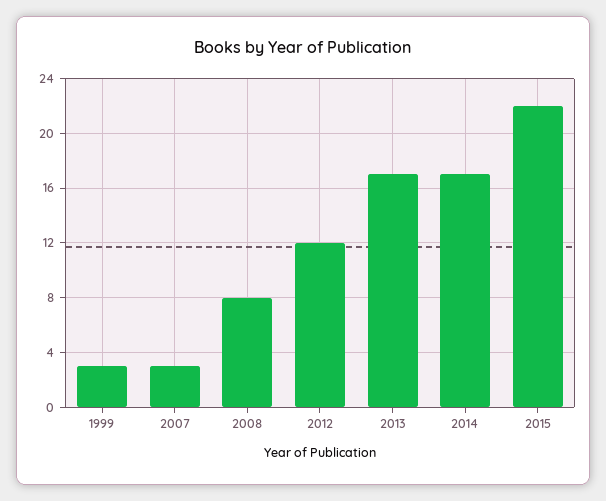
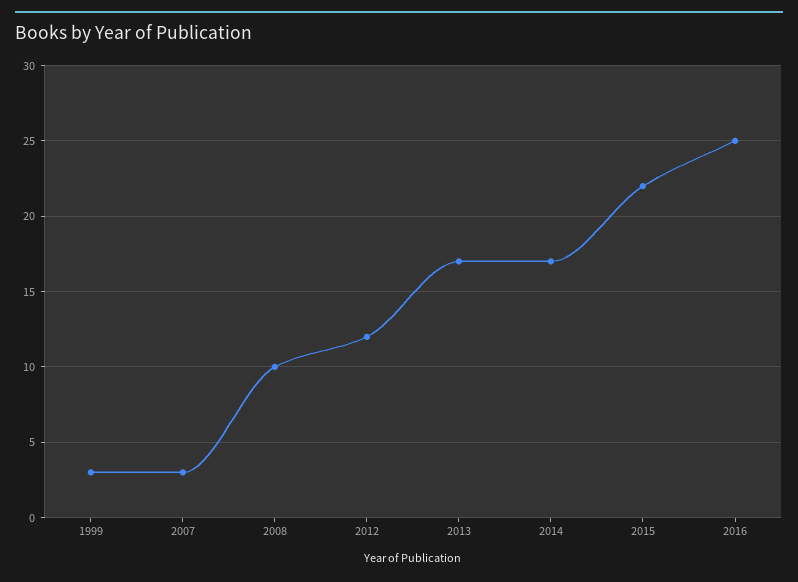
2008: 8 -> 10
2016: none -> 25

